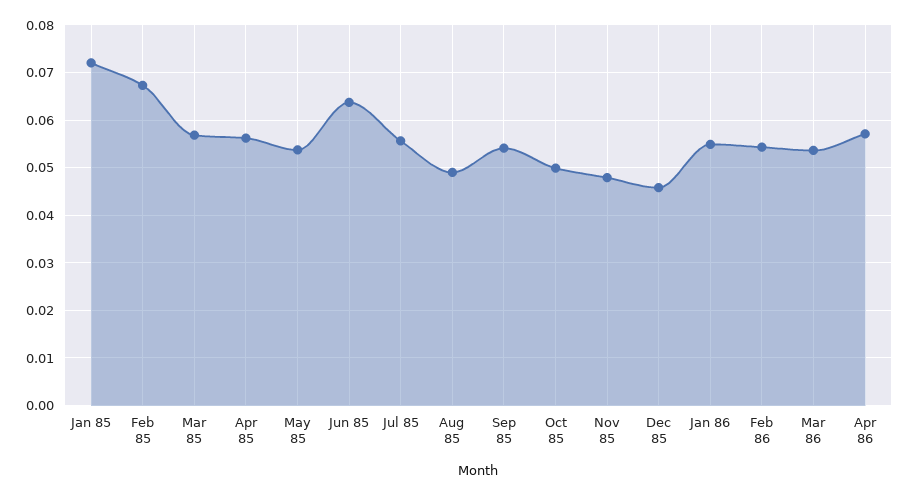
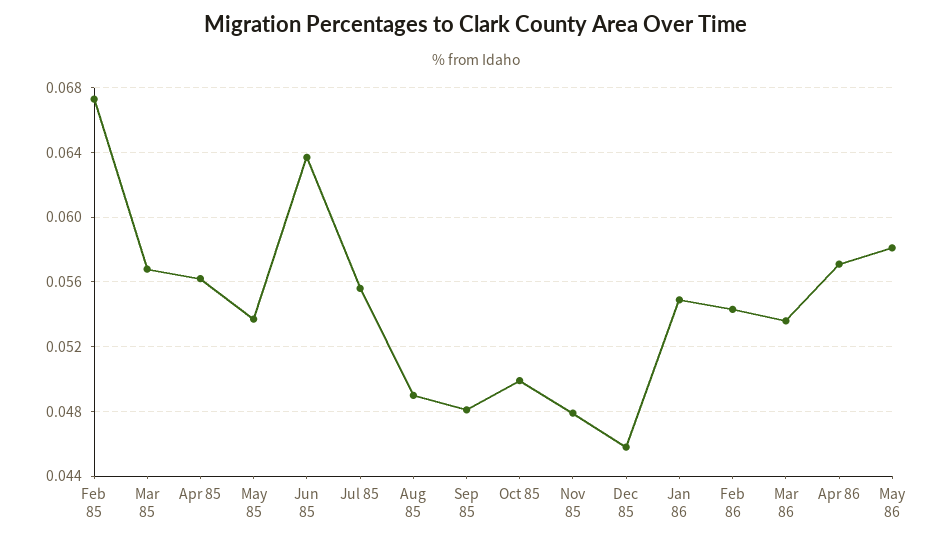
Jan 85: 0.072 -> none
Sep 85: 0.054 -> 0.048
May 86: none -> 0.058

